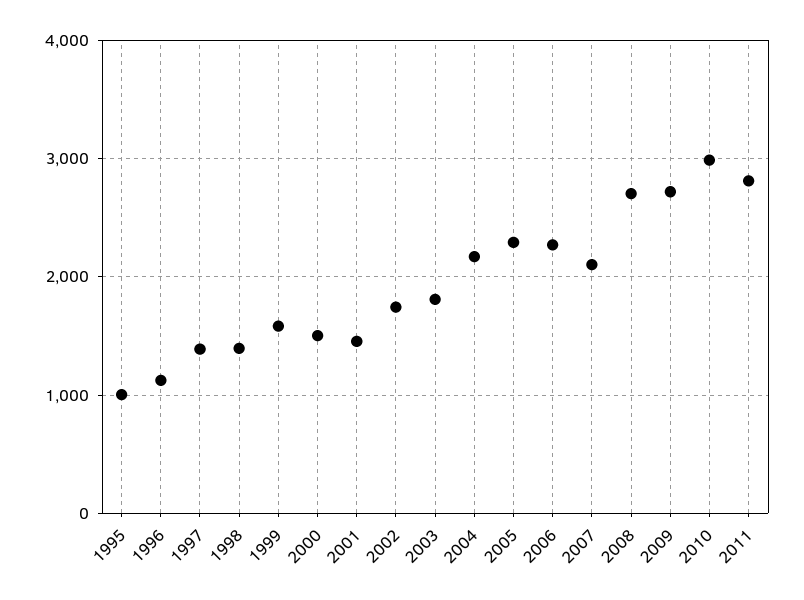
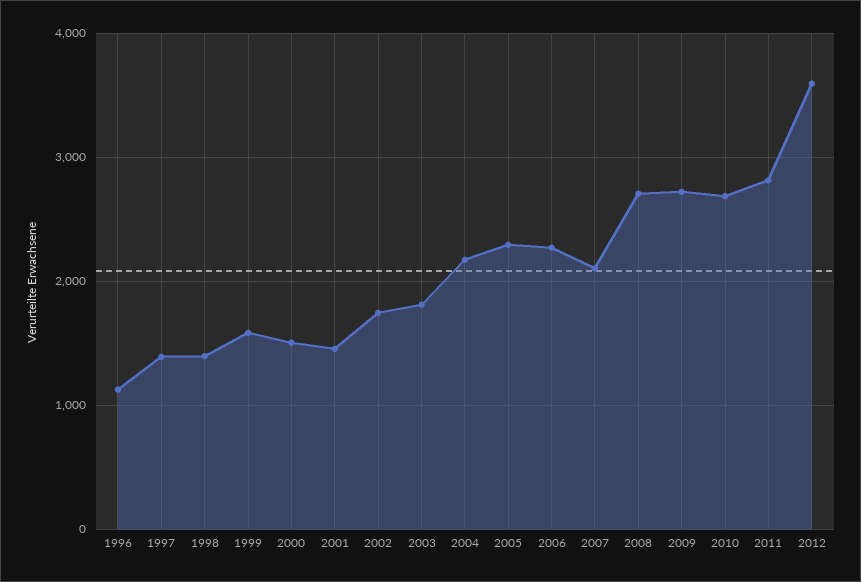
1995: 1000 -> none
2010: 3000 -> 2700
2012: none -> 3600

